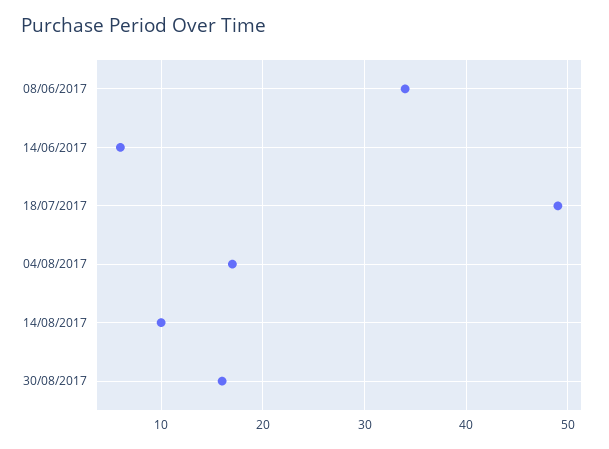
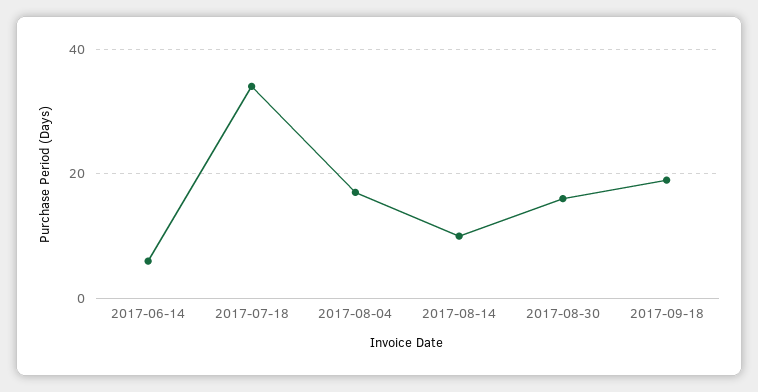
08/06/2017: 34 -> none
18/07/2017: 49 -> 35
2017-09-18: none -> 20

